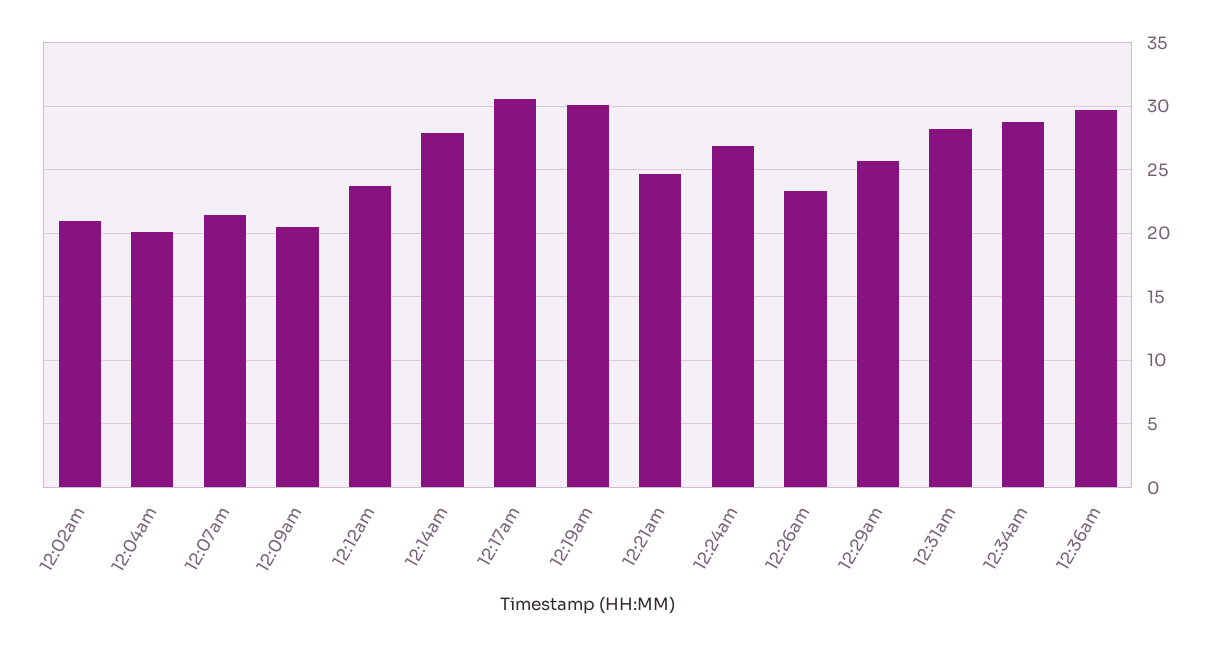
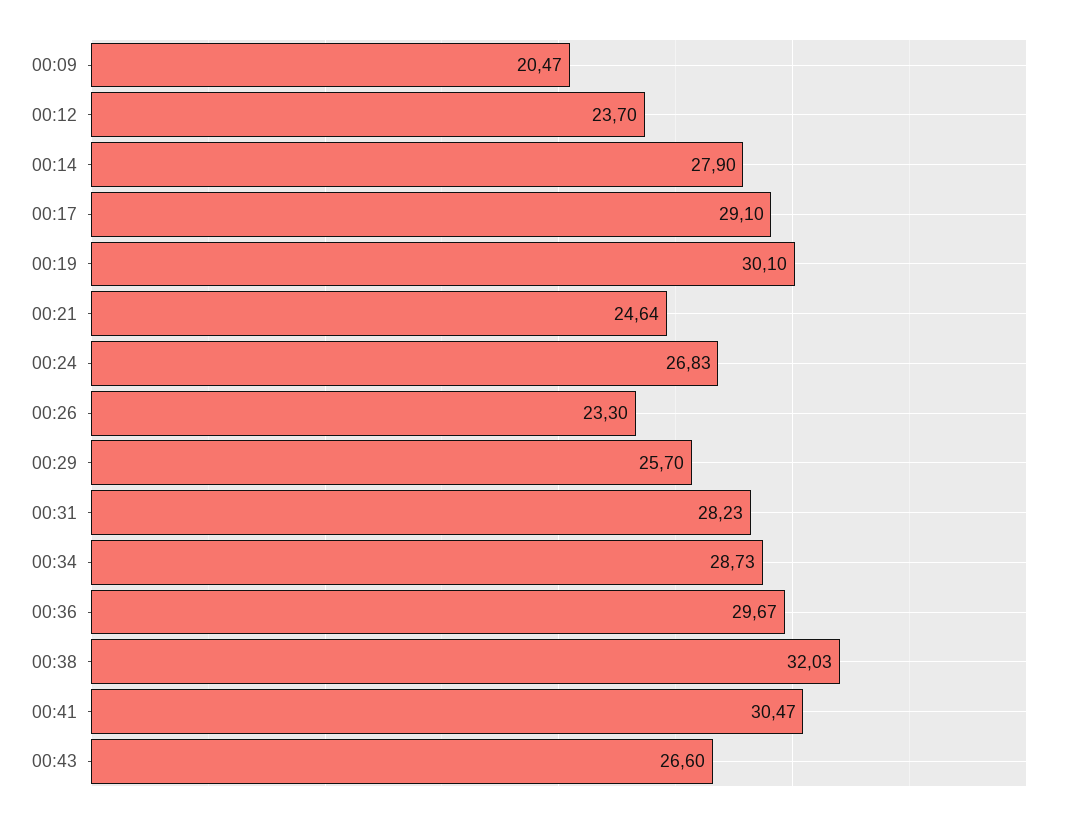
12:02am: 21 -> none
12:04am: 20 -> none
12:07am: 21.5 -> none
12:17am: 30.5 -> 29.1
00:38: none -> 32.03
00:41: none -> 30.47
00:43: none -> 26.6

